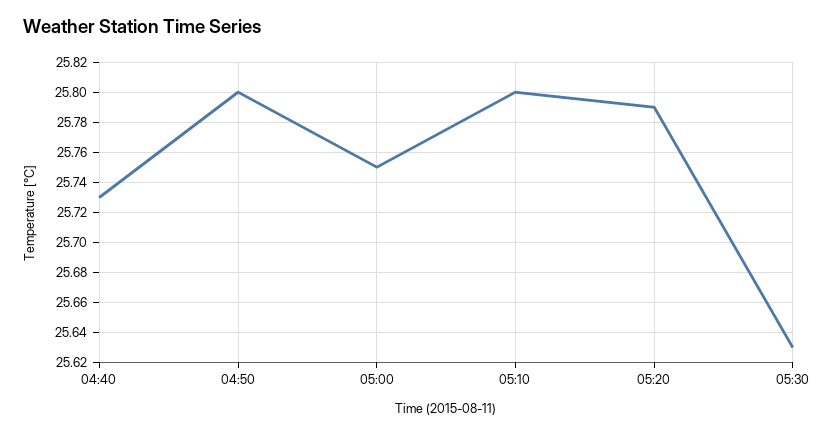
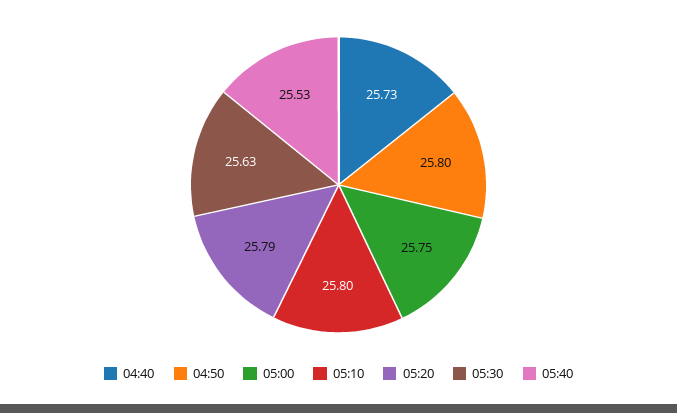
05:40: none -> 25.53

